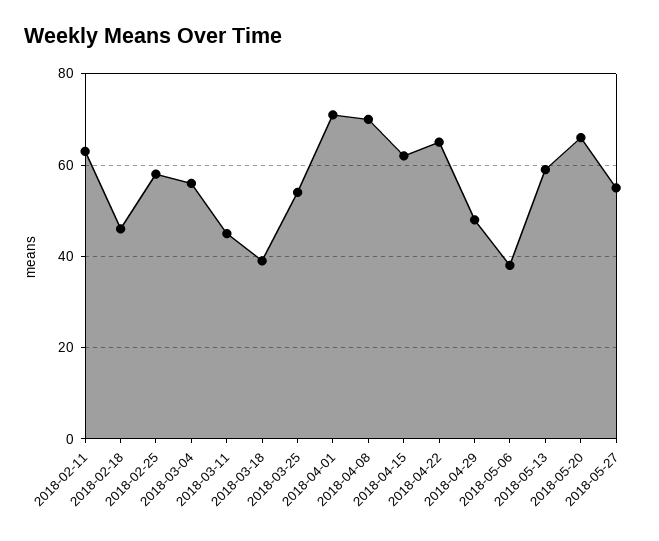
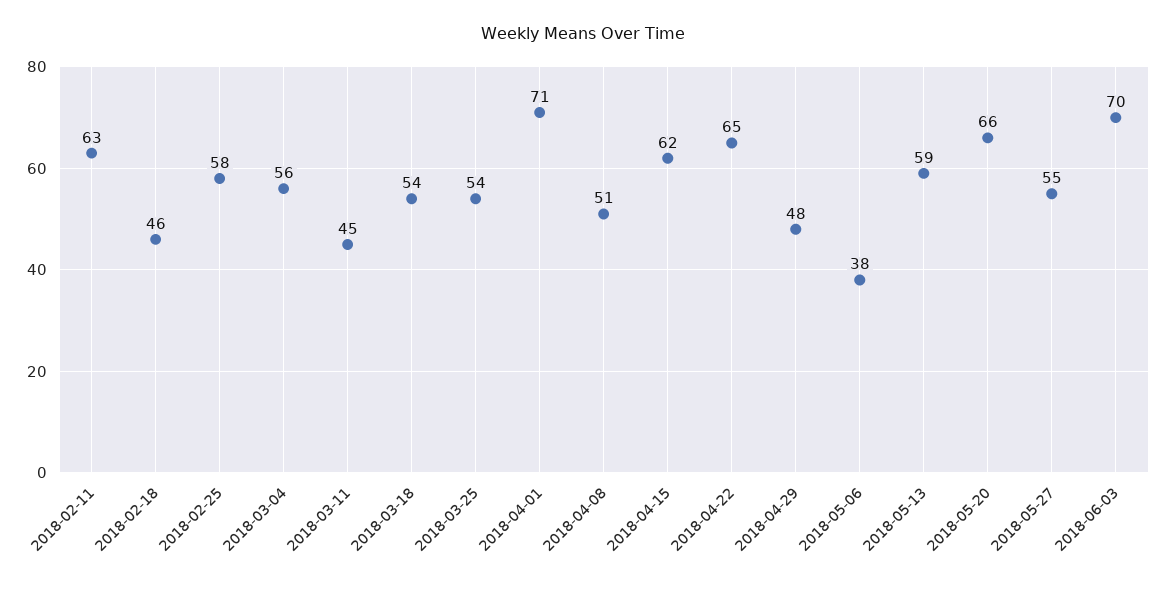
2018-03-18: 40 -> 54
2018-04-08: 70 -> 51
2018-06-03: none -> 70

